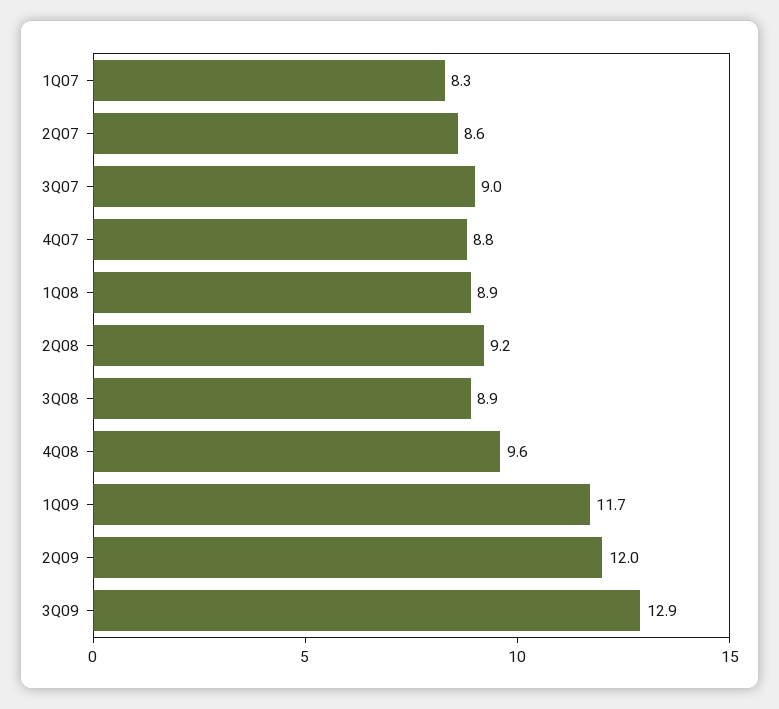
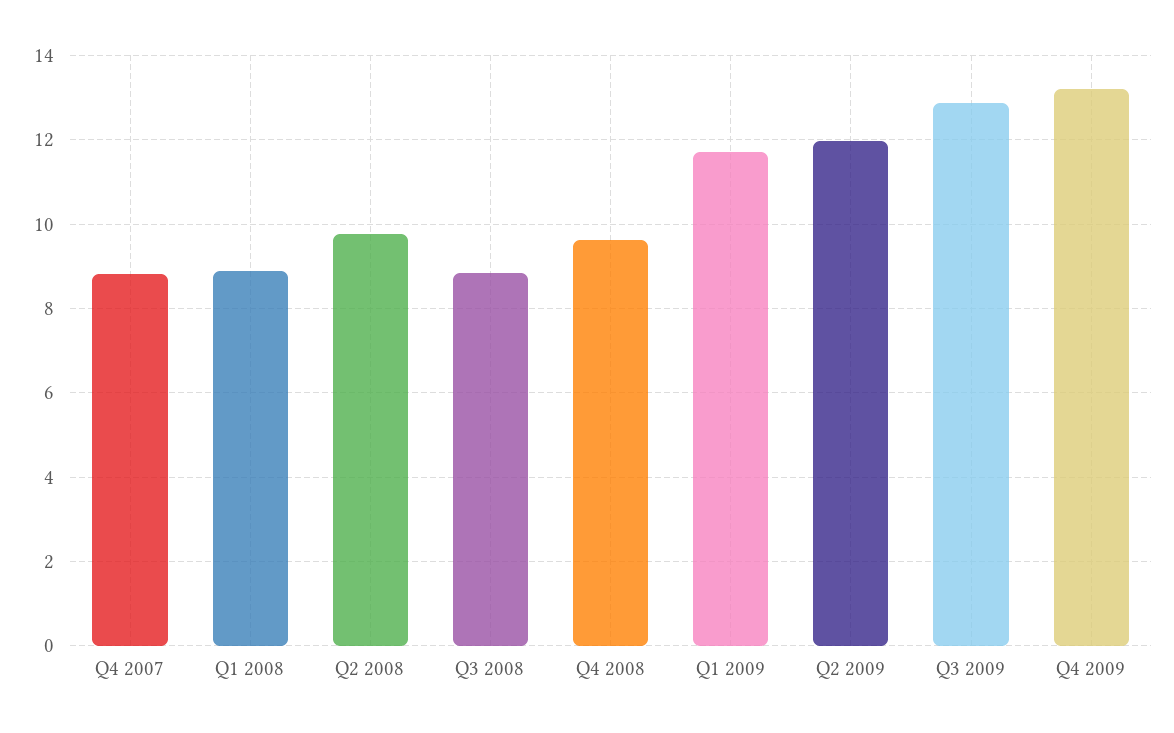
1Q07: 8.3 -> none
2Q07: 8.6 -> none
3Q07: 9 -> none
2Q08: 9.2 -> 9.8
Q4 2009: none -> 13.2

